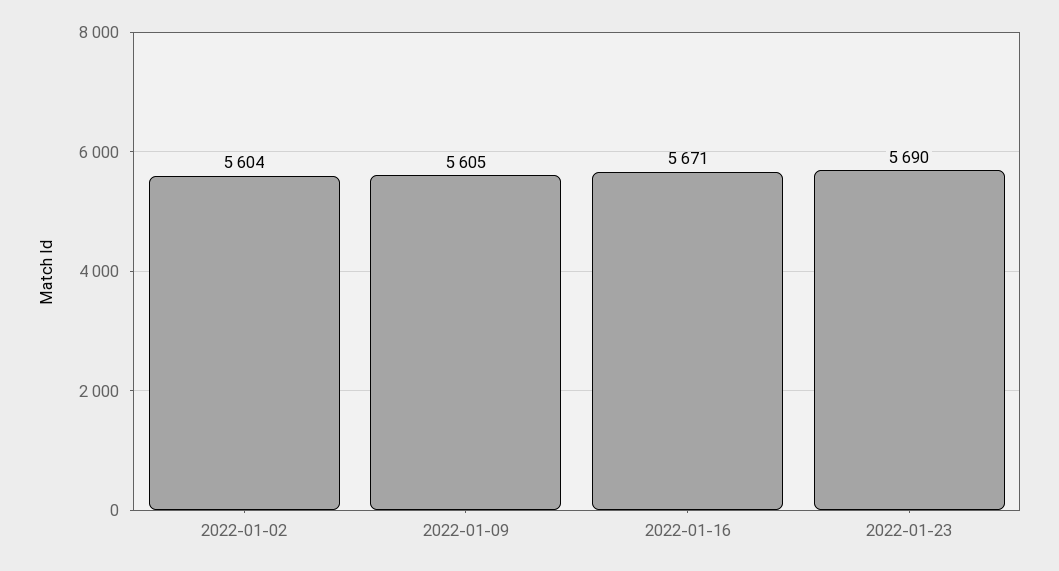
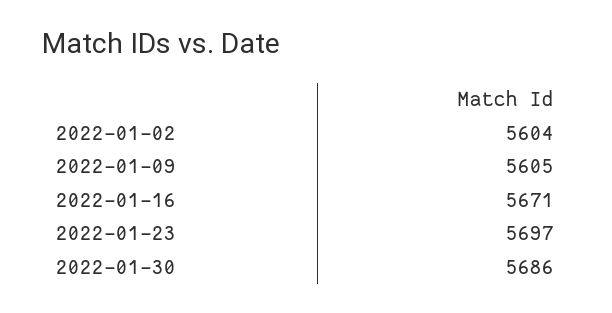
2022-01-23: 5690 -> 5697
2022-01-30: none -> 5686

